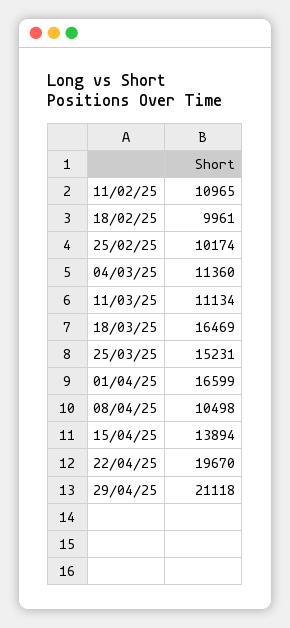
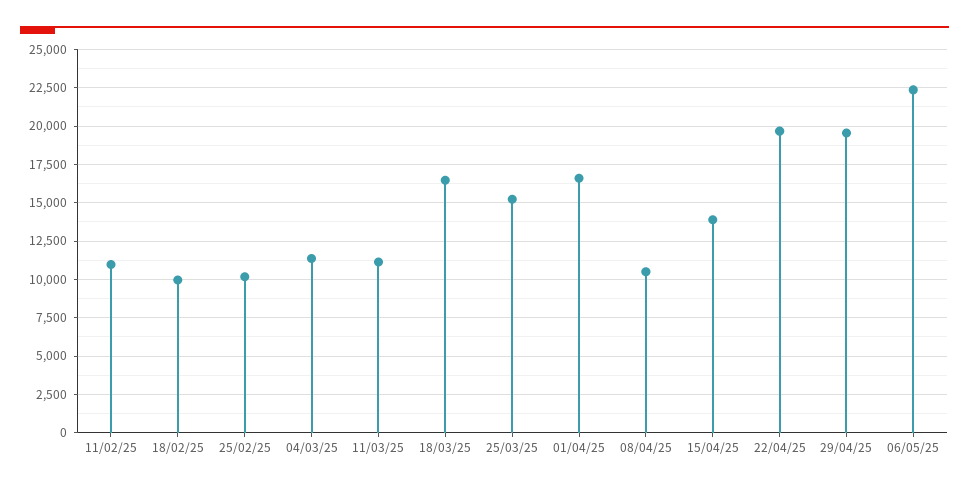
29/04/25: 21118 -> 19500
06/05/25: none -> 22500

